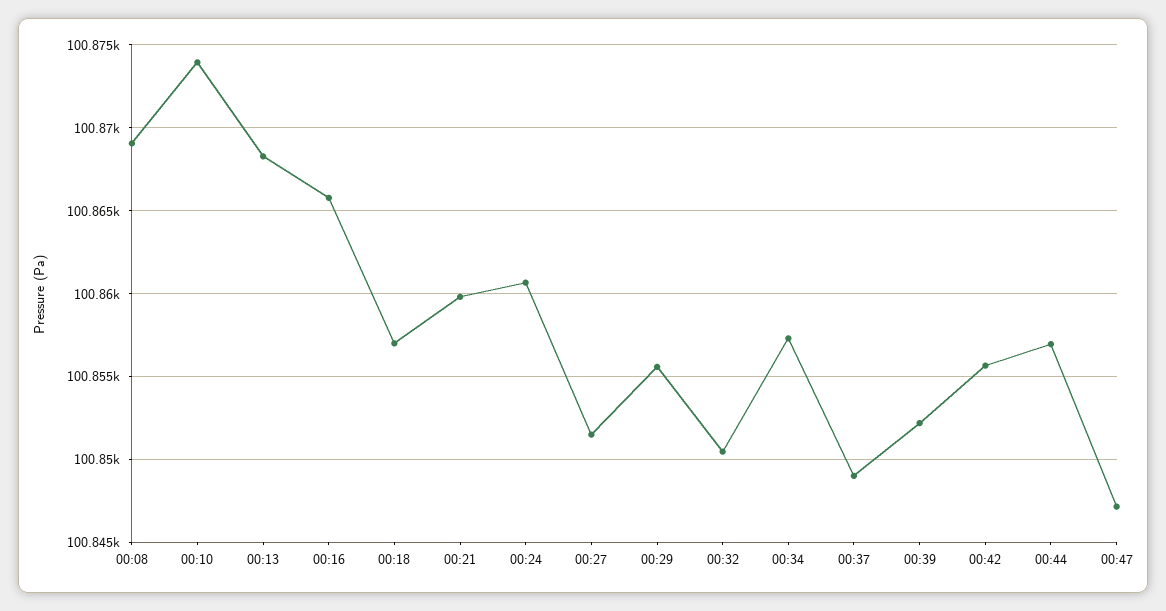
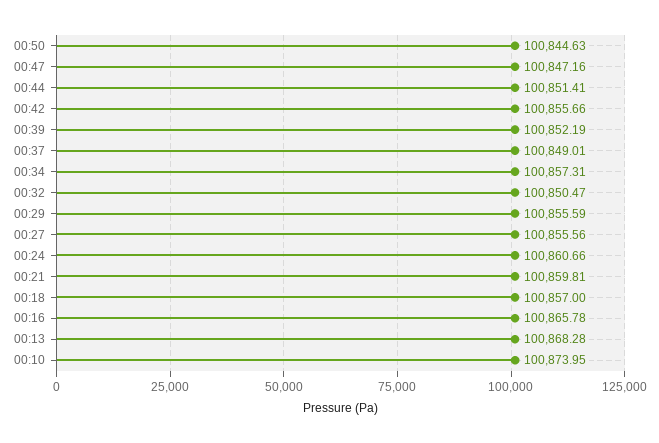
00:08: 100869 -> none
00:27: 100851.5 -> 100855.56
00:44: 100857 -> 100851.41
00:50: none -> 100844.63

